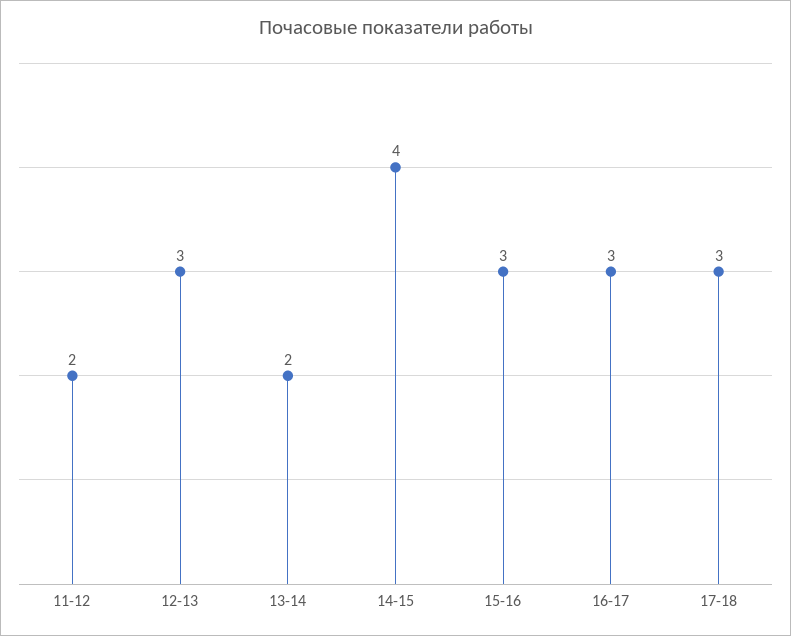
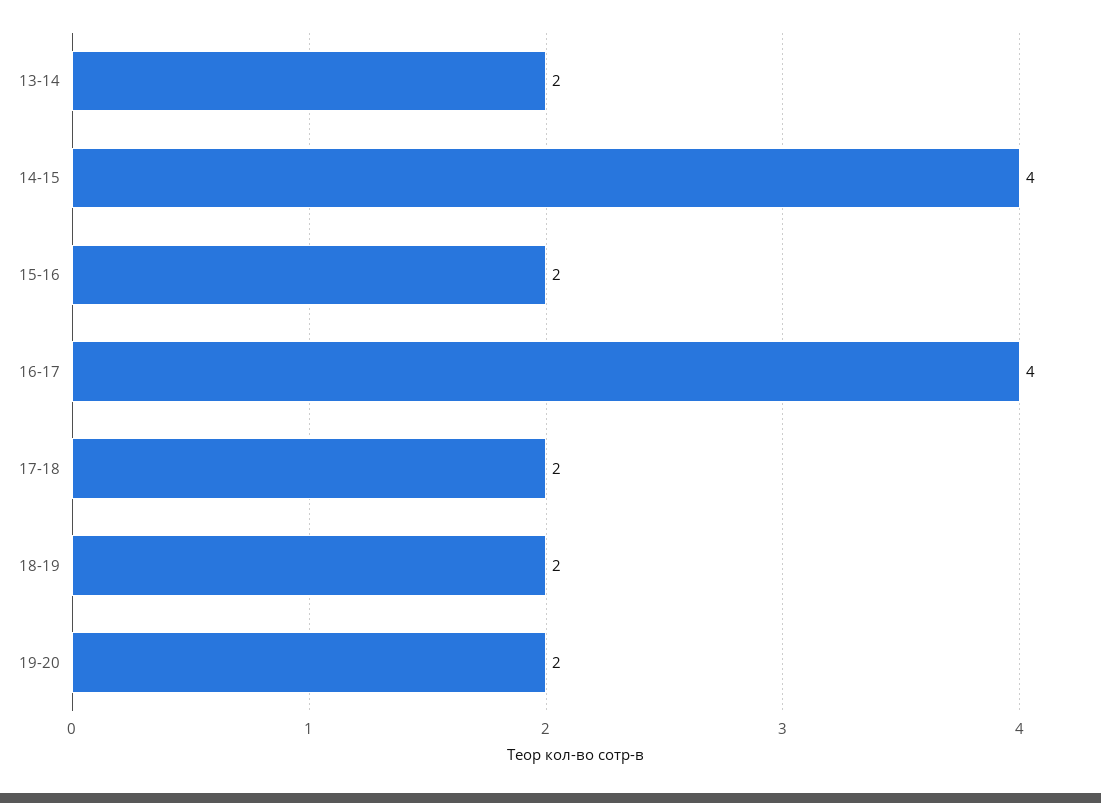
11-12: 2 -> none
12-13: 3 -> none
15-16: 3 -> 2
16-17: 3 -> 4
17-18: 3 -> 2
18-19: none -> 2
19-20: none -> 2

